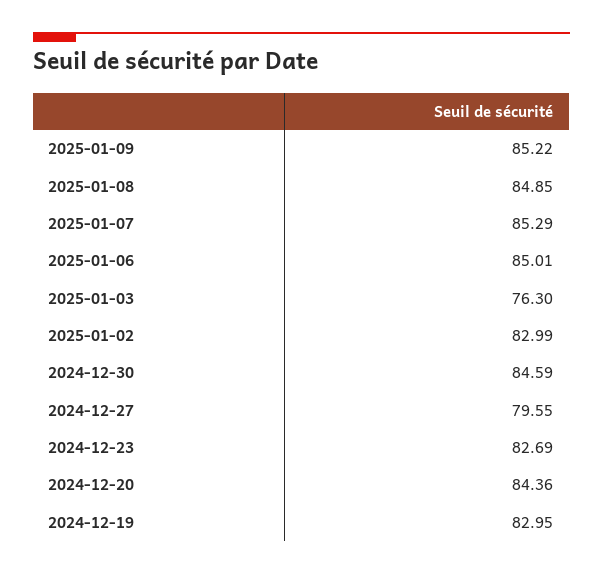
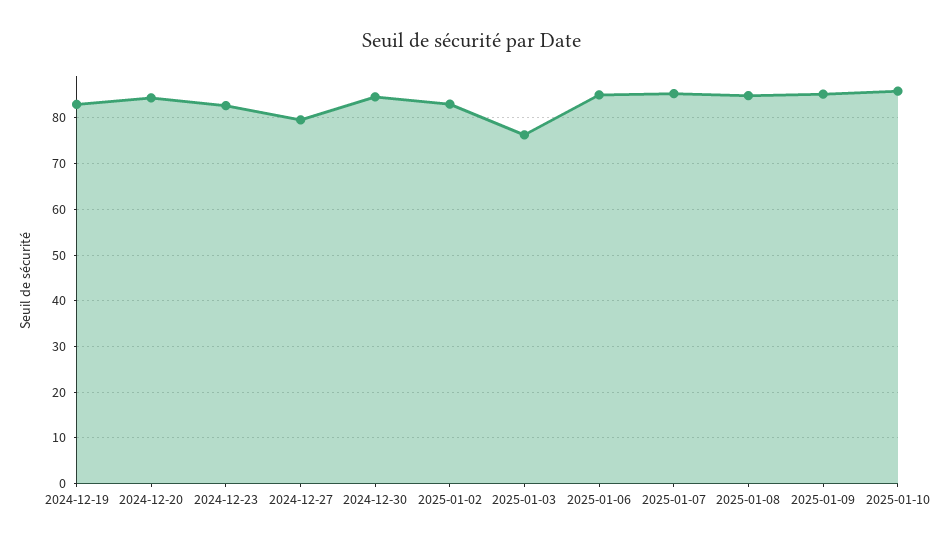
2025-01-10: none -> 86

